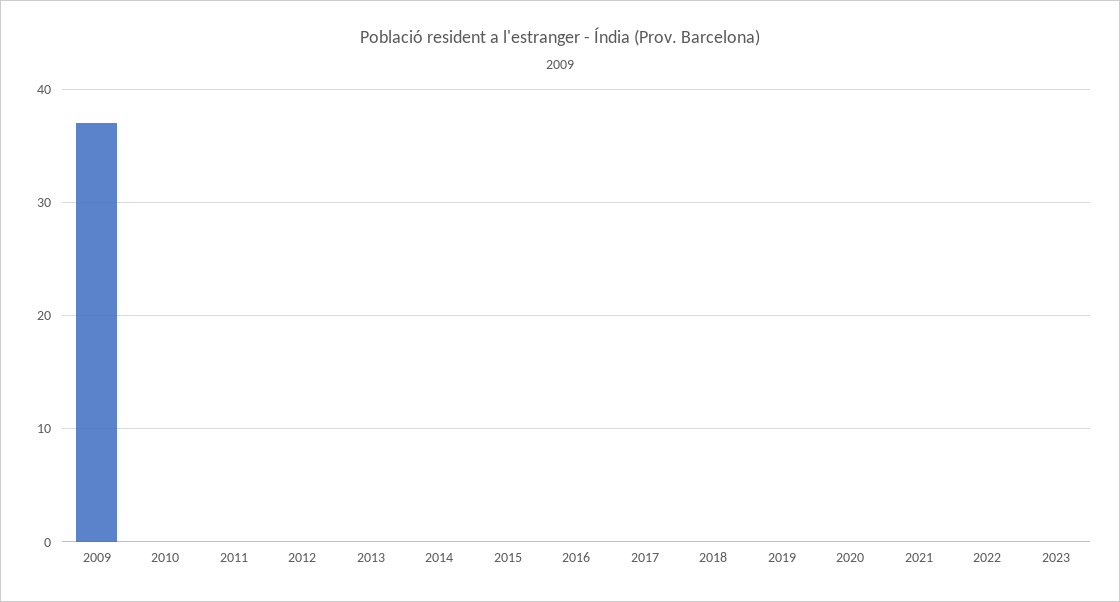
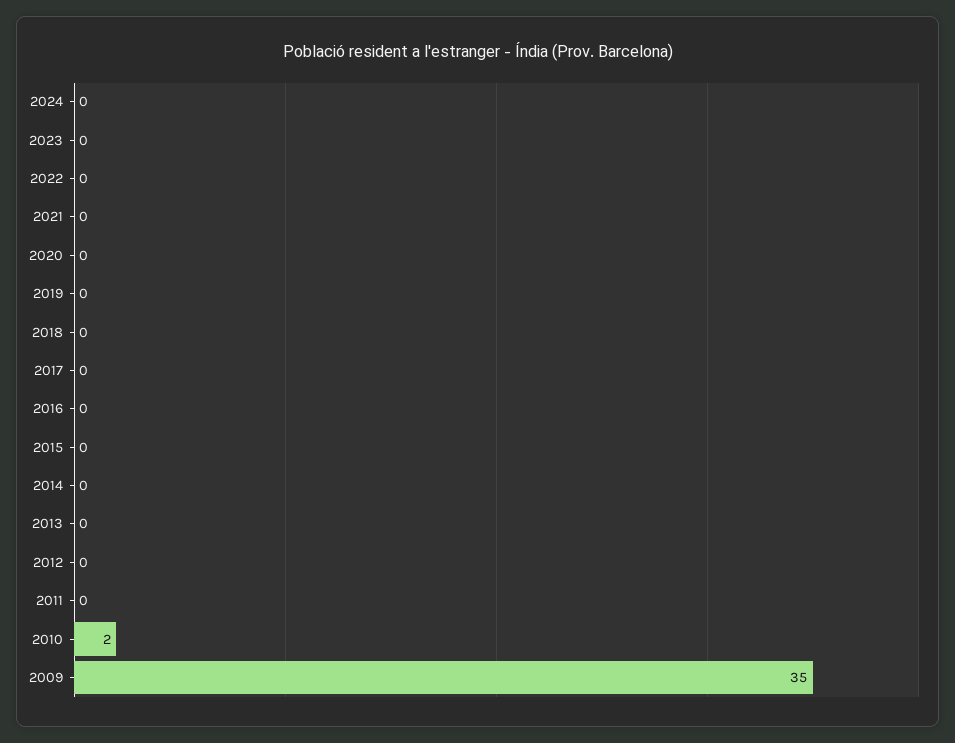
2009: 37 -> 35
2010: 0 -> 2
2024: none -> 0

